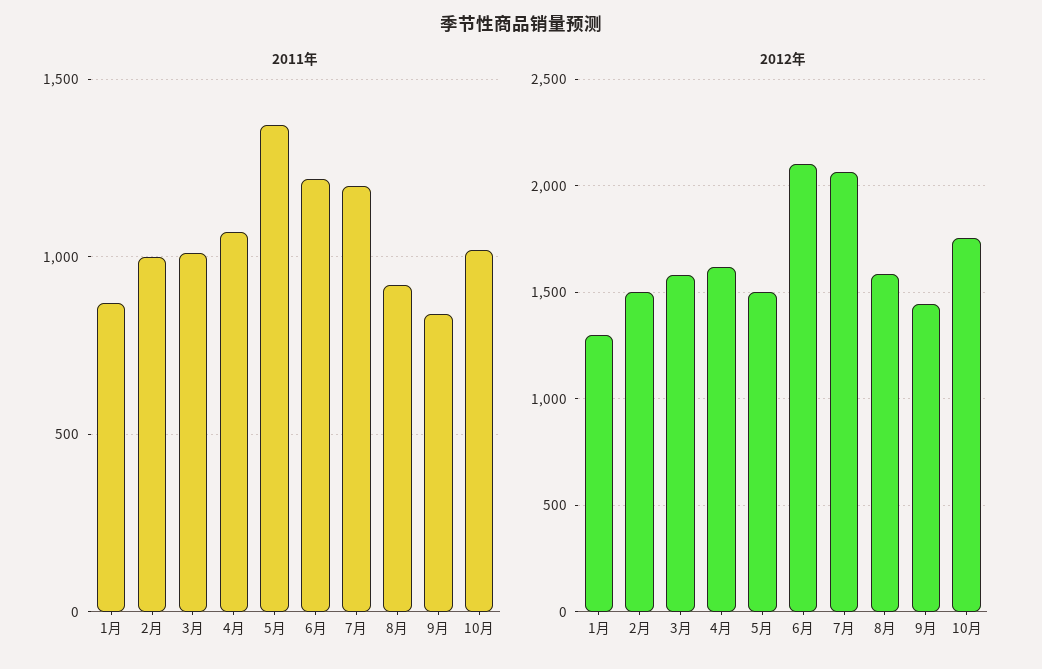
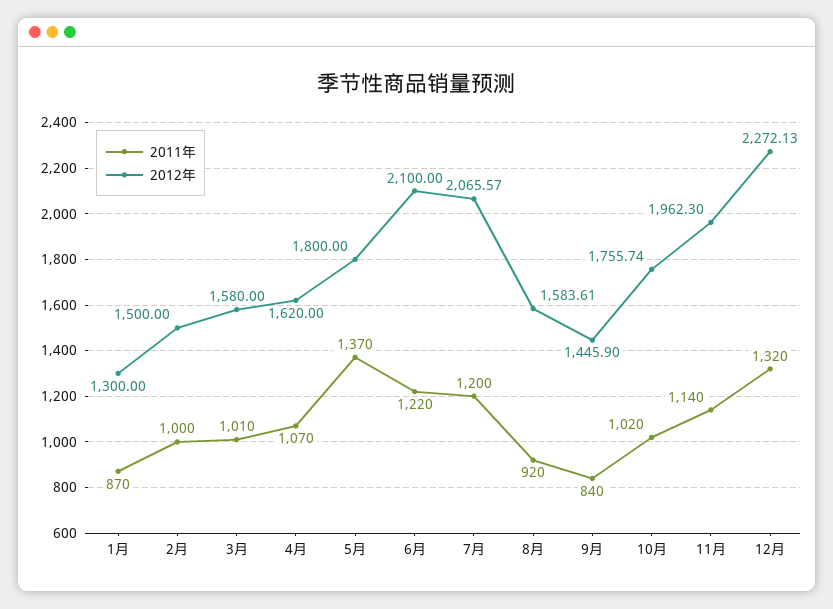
2012年, 5月: 1500 -> 1800
2011年, 11月: none -> 1140
2012年, 11月: none -> 1962.3
2011年, 12月: none -> 1320
2012年, 12月: none -> 2272.13

